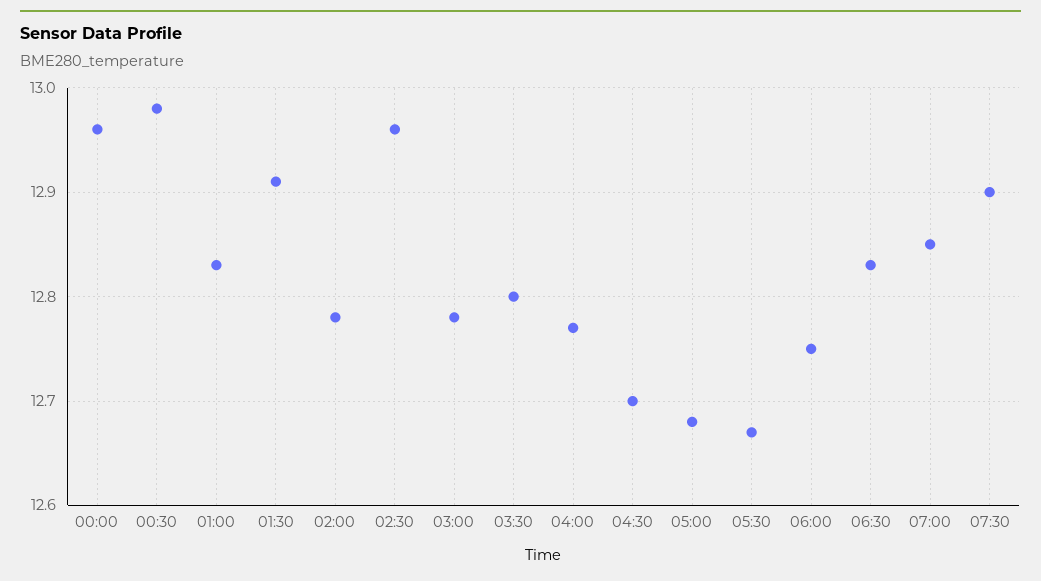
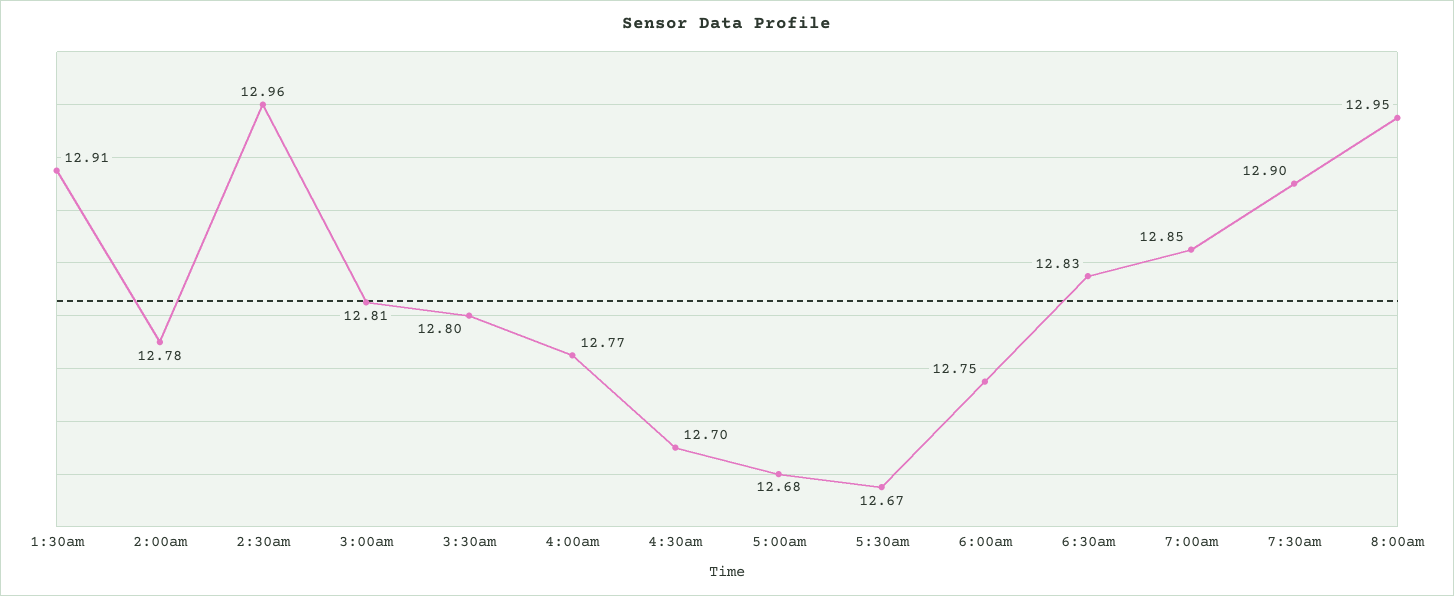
00:00: 12.96 -> none
00:30: 12.98 -> none
01:00: 12.83 -> none
03:00: 12.78 -> 12.81
8:00am: none -> 12.95

